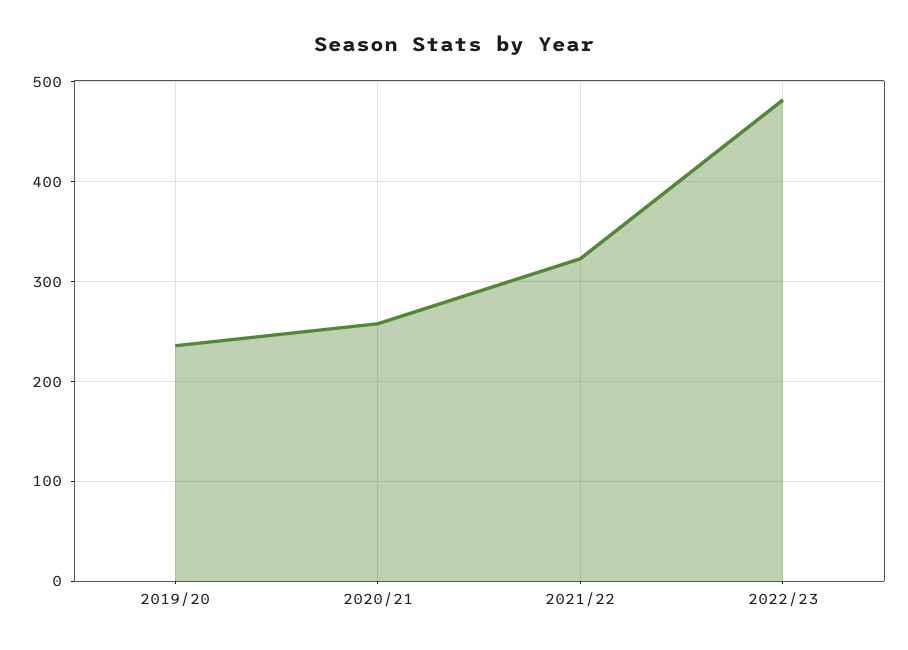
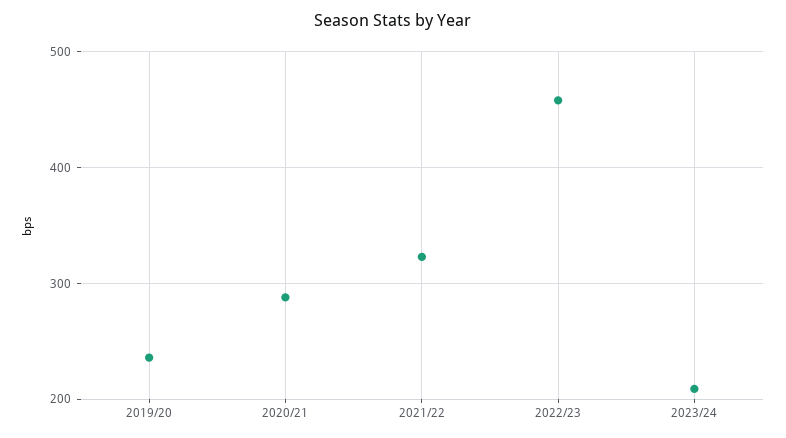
2020/21: 260 -> 290
2022/23: 480 -> 460
2023/24: none -> 210

